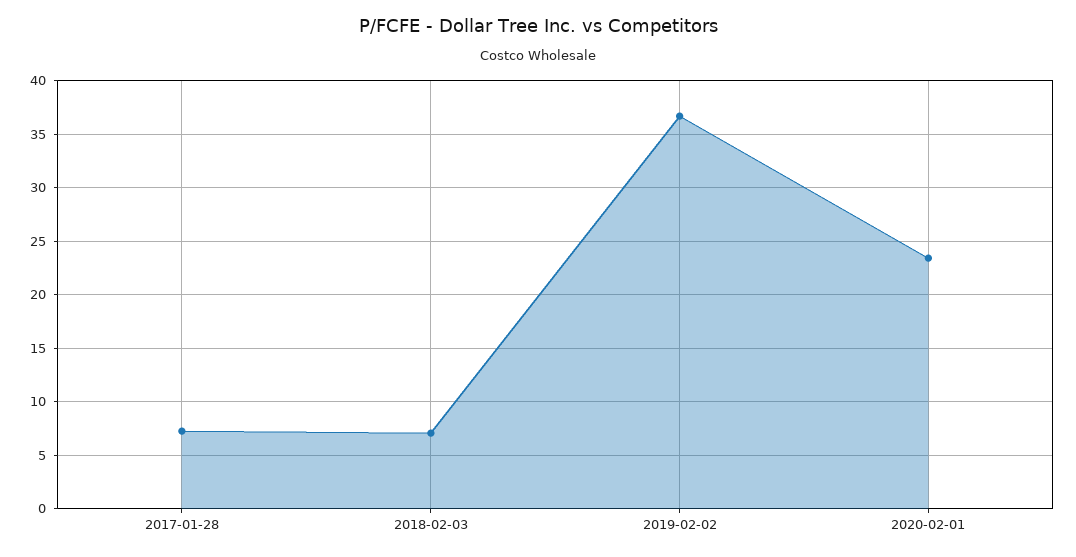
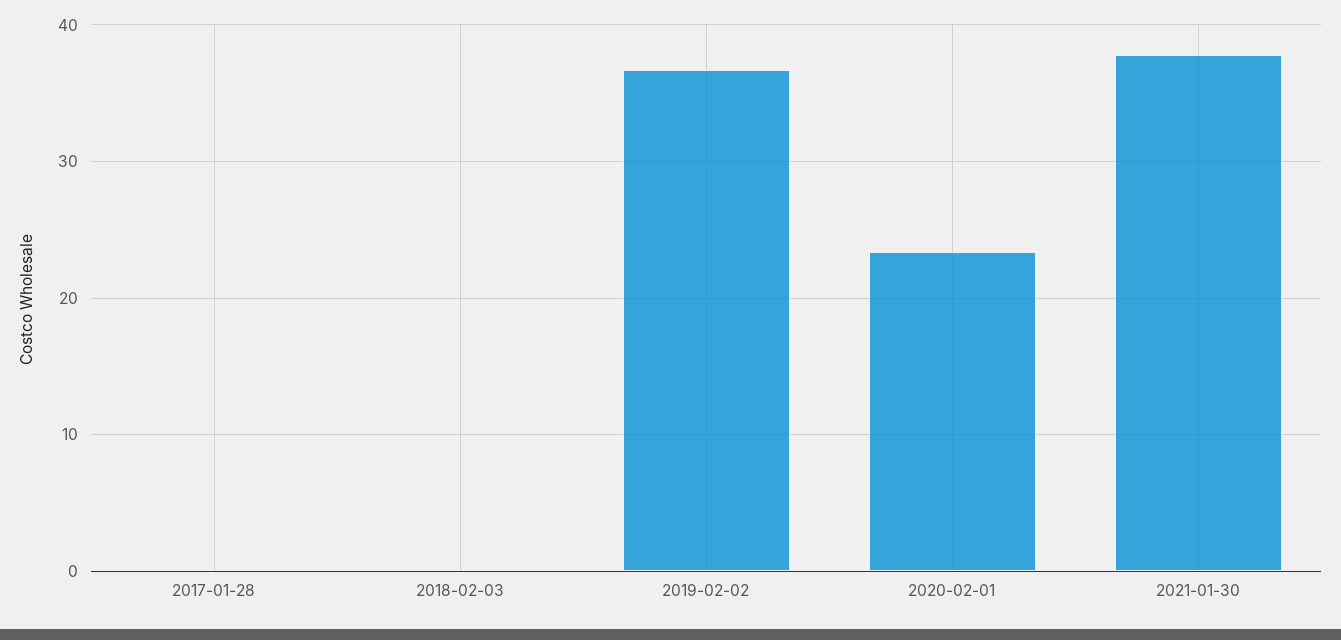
2017-01-28: 7 -> 0
2018-02-03: 7 -> 0
2021-01-30: none -> 38

